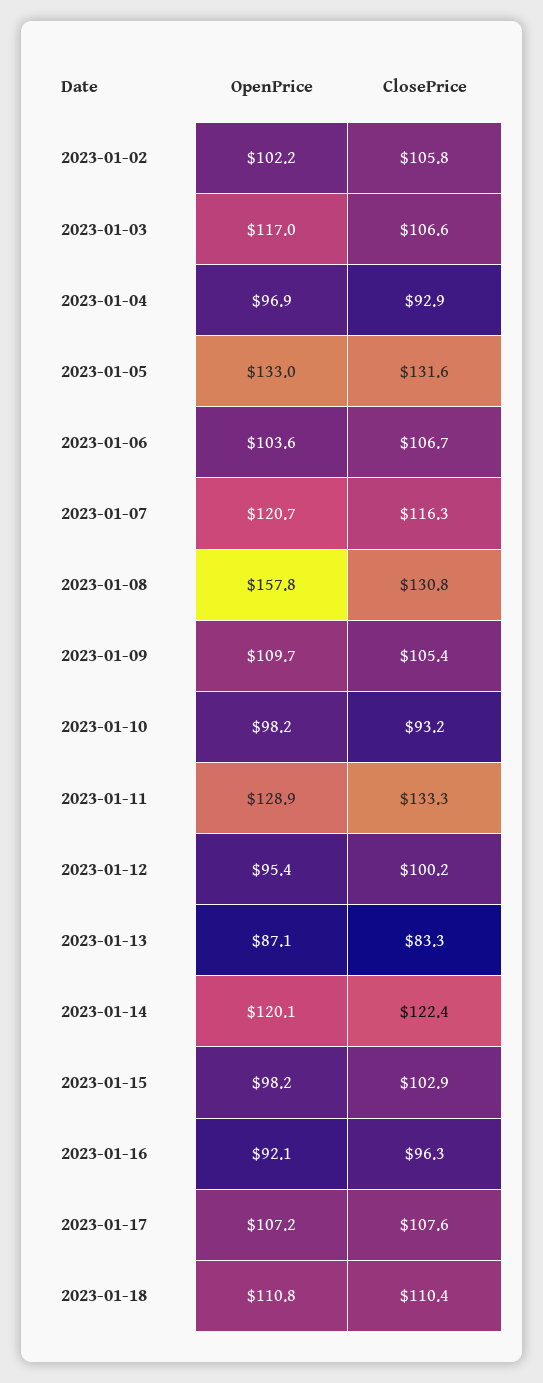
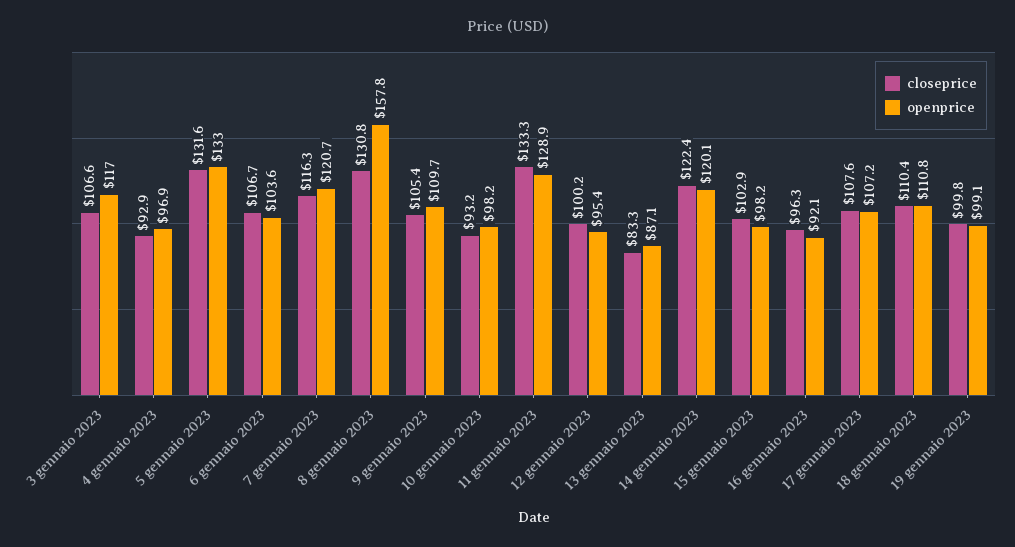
OpenPrice, 2023-01-02: 102.2 -> none
ClosePrice, 2023-01-02: 105.8 -> none
ClosePrice, 19 gennaio 2023: none -> 99.8
OpenPrice, 19 gennaio 2023: none -> 99.1

